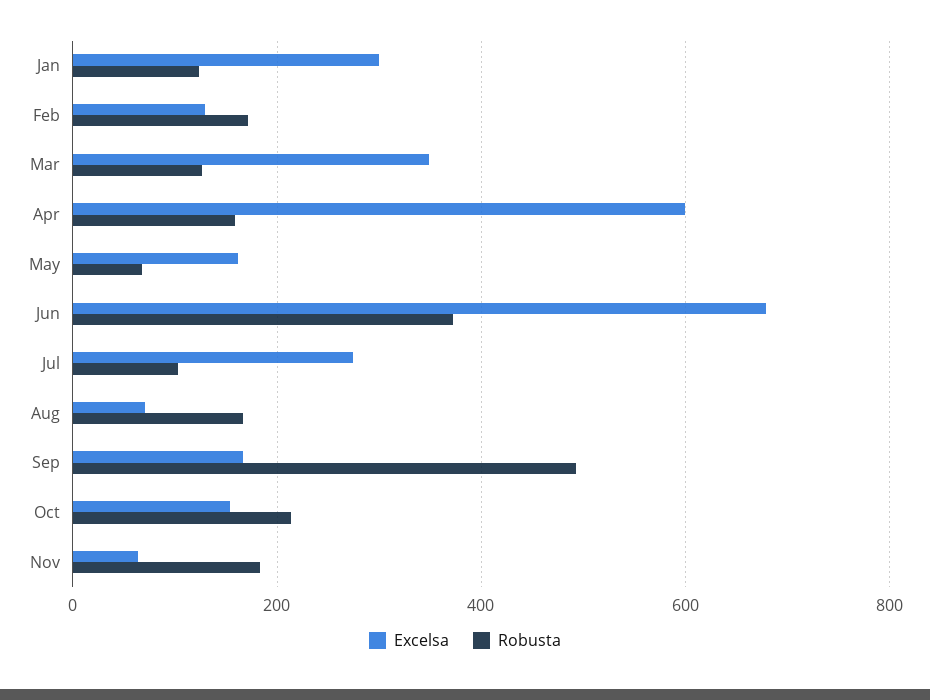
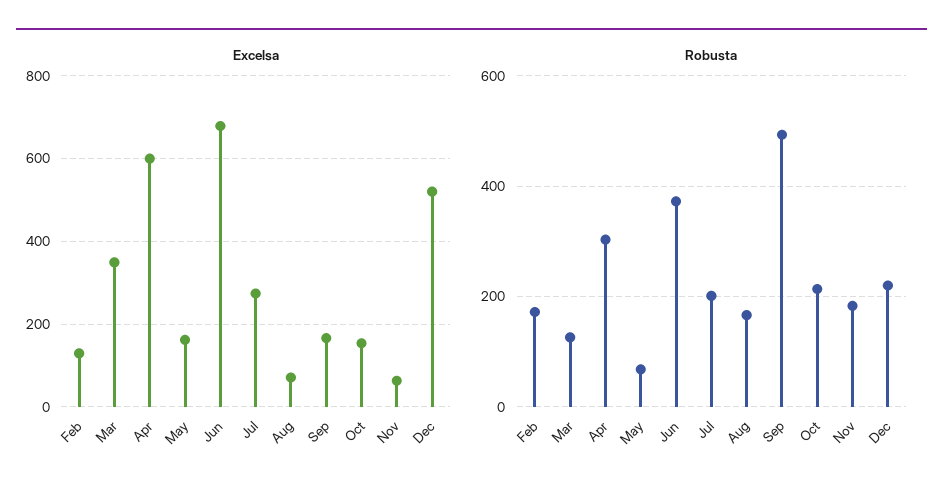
Excelsa, Jan: 300 -> none
Robusta, Jan: 120 -> none
Robusta, Apr: 160 -> 300
Robusta, Jul: 100 -> 200
Excelsa, Dec: none -> 520
Robusta, Dec: none -> 220

